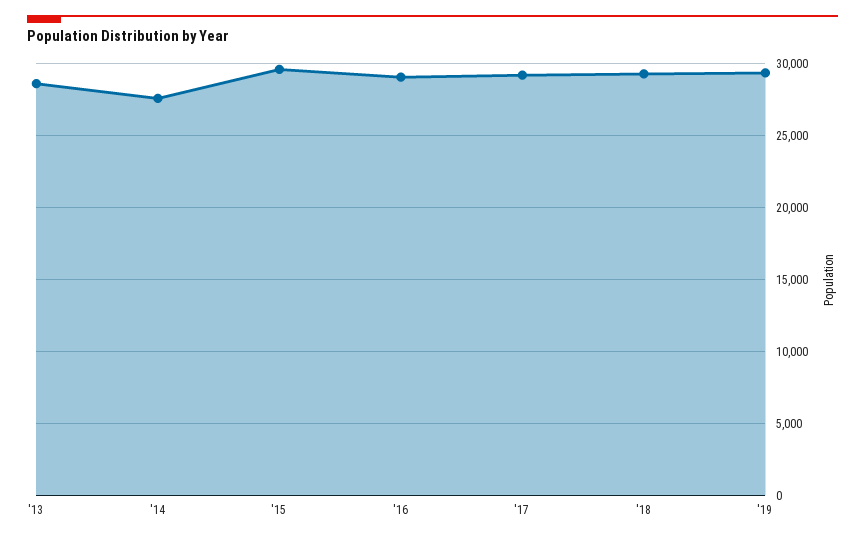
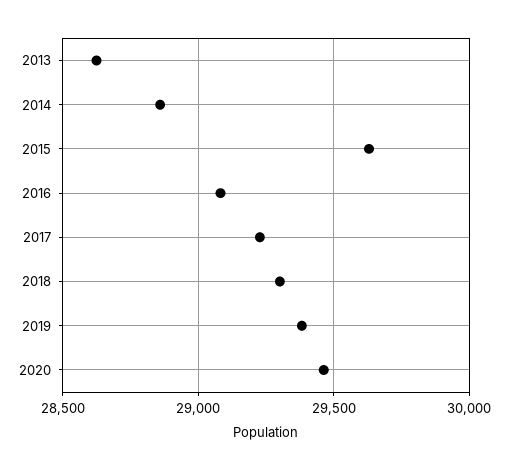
'14: 27500 -> 28850
2020: none -> 29450

